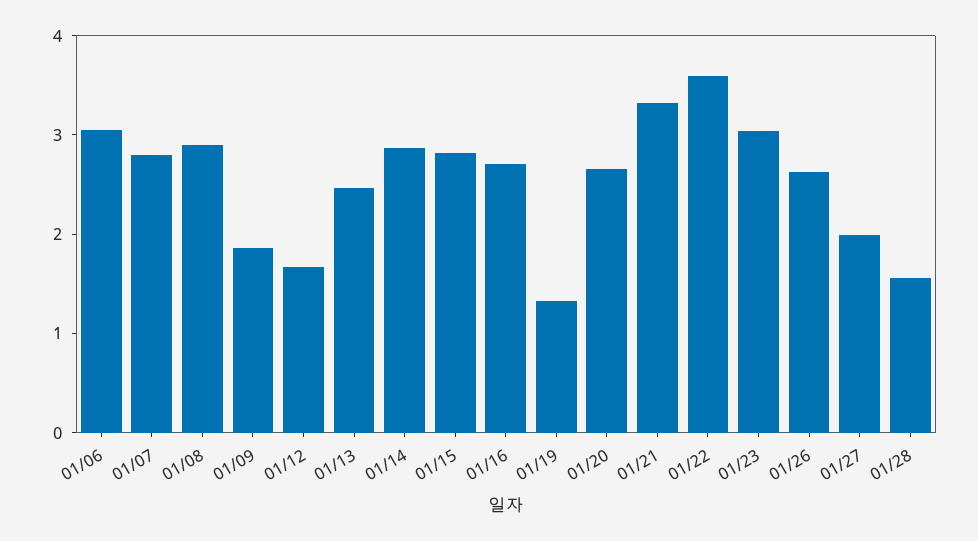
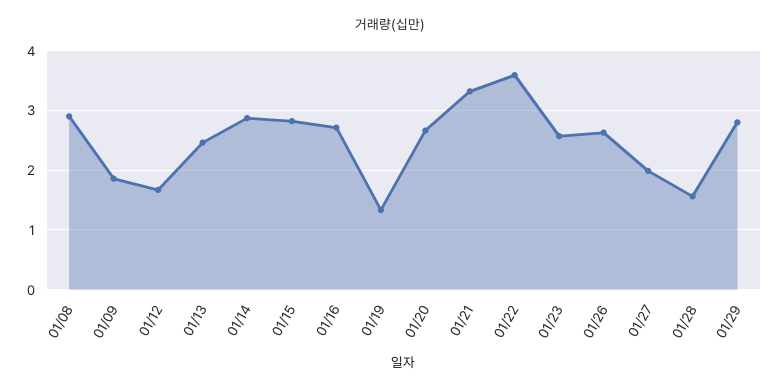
01/06: 3 -> none
01/07: 2.8 -> none
01/23: 3 -> 2.6
01/29: none -> 2.8

